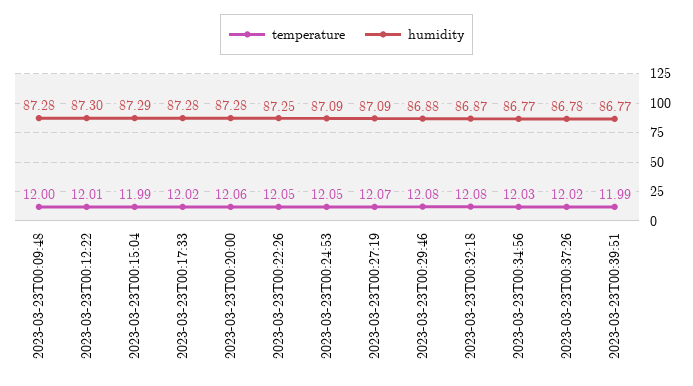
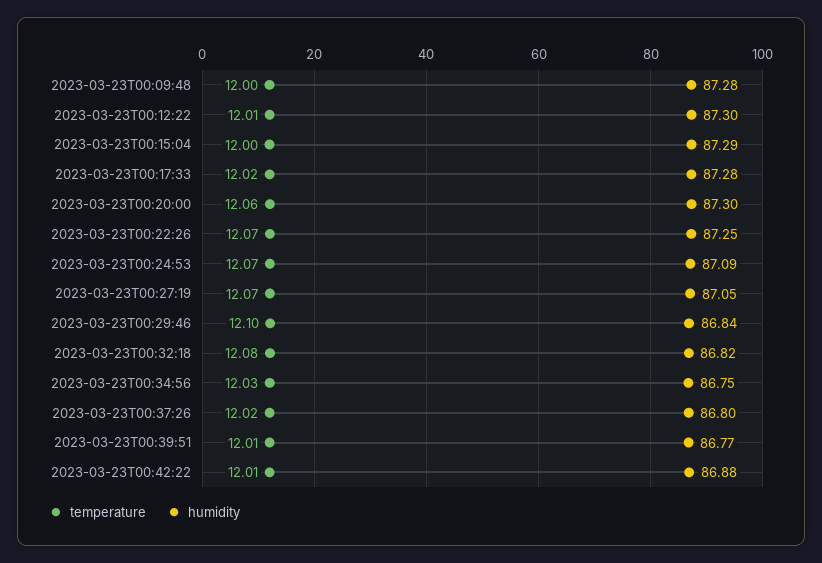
temperature, 2023-03-23T00:15:04: 11.99 -> 12
humidity, 2023-03-23T00:20:00: 87.28 -> 87.3
temperature, 2023-03-23T00:22:26: 12.05 -> 12.07
temperature, 2023-03-23T00:24:53: 12.05 -> 12.07
humidity, 2023-03-23T00:27:19: 87.09 -> 87.05
temperature, 2023-03-23T00:29:46: 12.08 -> 12.1
humidity, 2023-03-23T00:29:46: 86.88 -> 86.84
humidity, 2023-03-23T00:32:18: 86.87 -> 86.82
humidity, 2023-03-23T00:34:56: 86.77 -> 86.75
humidity, 2023-03-23T00:37:26: 86.78 -> 86.8
temperature, 2023-03-23T00:39:51: 11.99 -> 12.01
temperature, 2023-03-23T00:42:22: none -> 12.01
humidity, 2023-03-23T00:42:22: none -> 86.88

